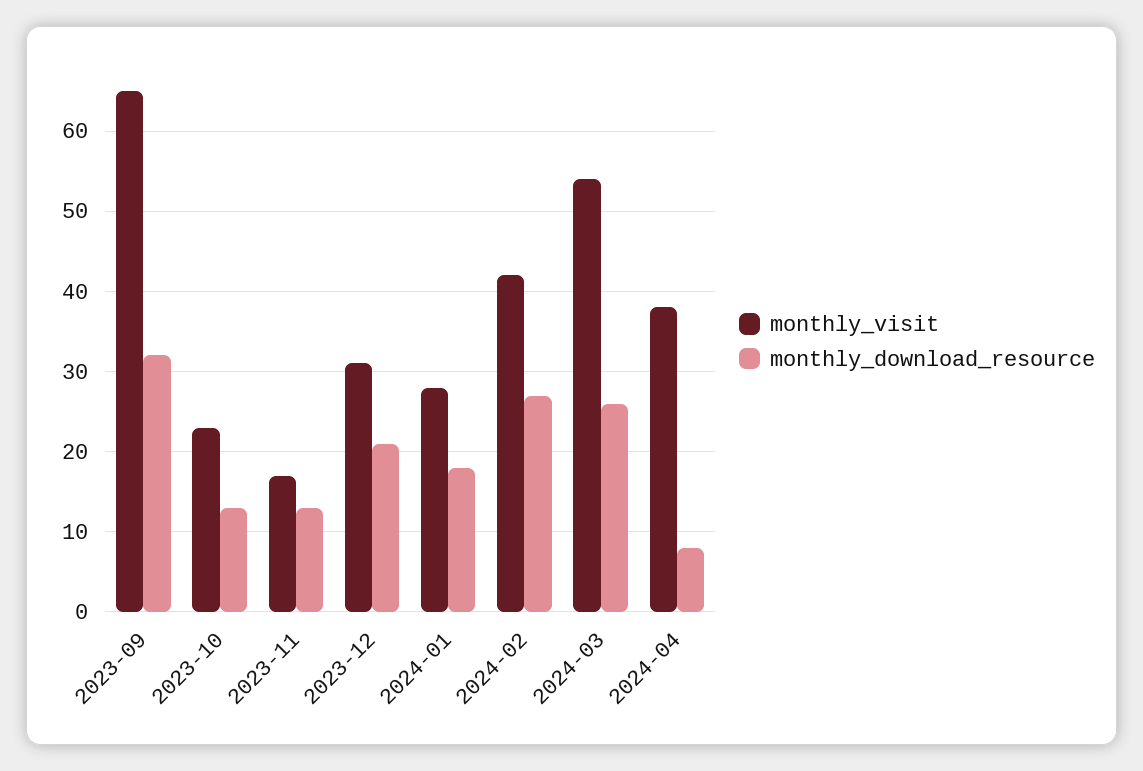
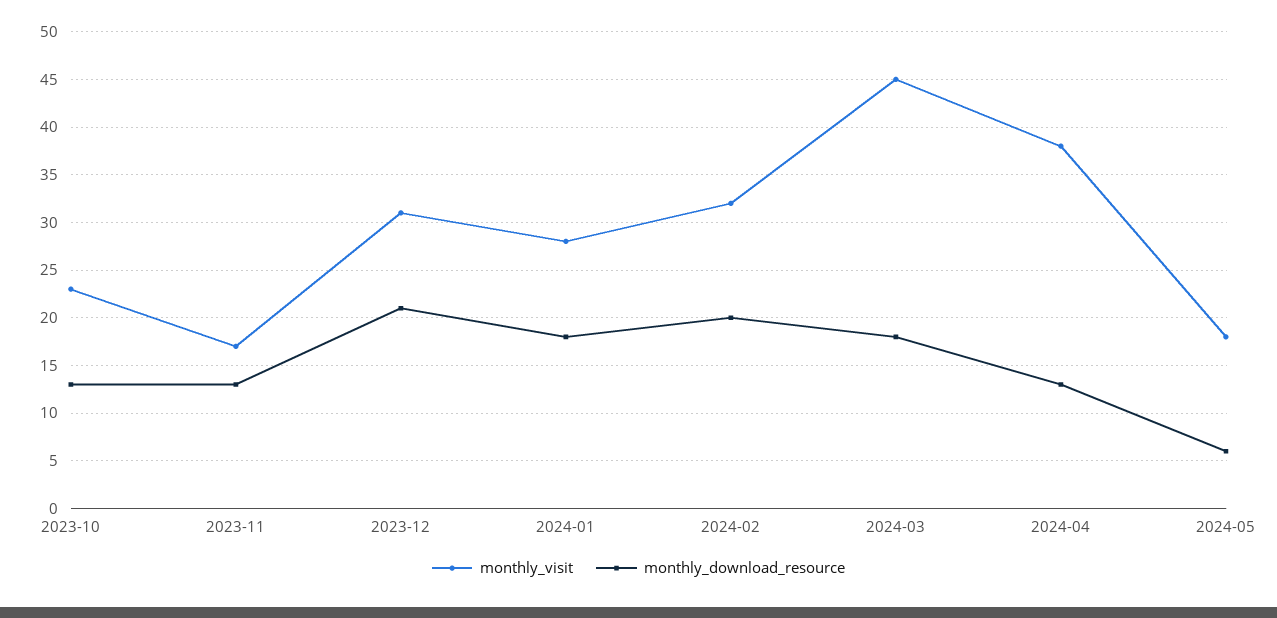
monthly_visit, 2023-09: 65 -> none
monthly_download_resource, 2023-09: 32 -> none
monthly_visit, 2024-02: 42 -> 32
monthly_download_resource, 2024-02: 27 -> 20
monthly_visit, 2024-03: 54 -> 45
monthly_download_resource, 2024-03: 26 -> 18
monthly_download_resource, 2024-04: 8 -> 13
monthly_visit, 2024-05: none -> 18
monthly_download_resource, 2024-05: none -> 6

